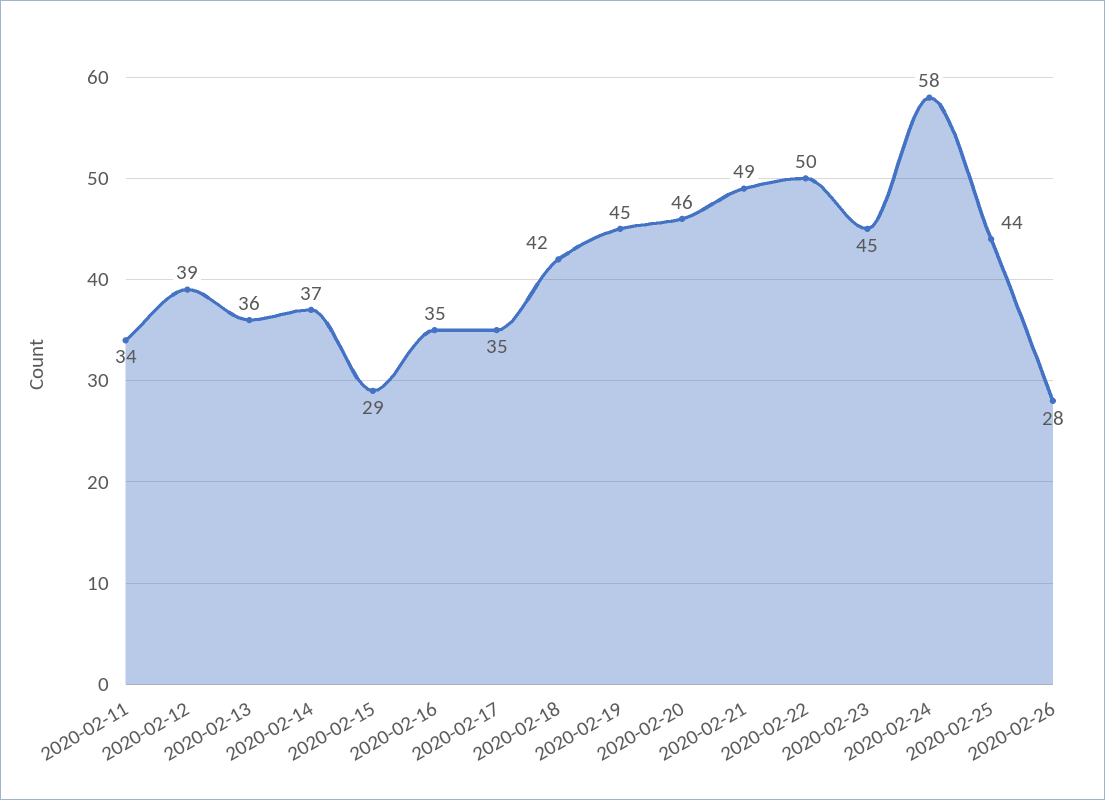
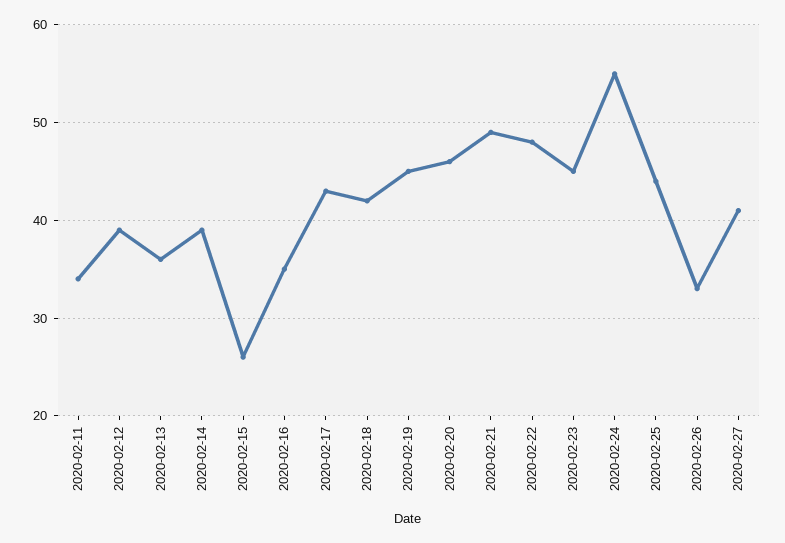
2020-02-14: 37 -> 39
2020-02-15: 29 -> 26
2020-02-17: 35 -> 43
2020-02-22: 50 -> 48
2020-02-24: 58 -> 55
2020-02-26: 28 -> 33
2020-02-27: none -> 41

